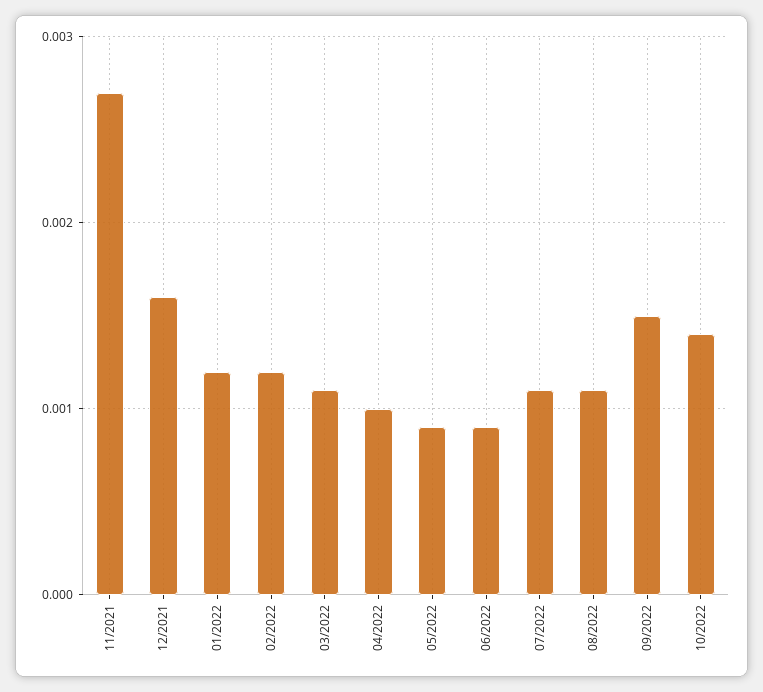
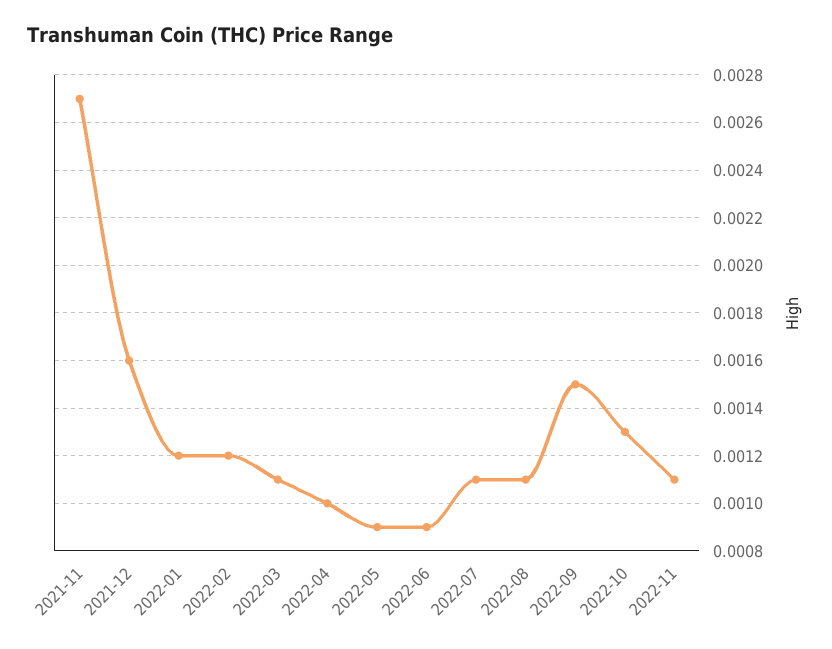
10/2022: 0.0014 -> 0.0013
2022-11: none -> 0.0011

